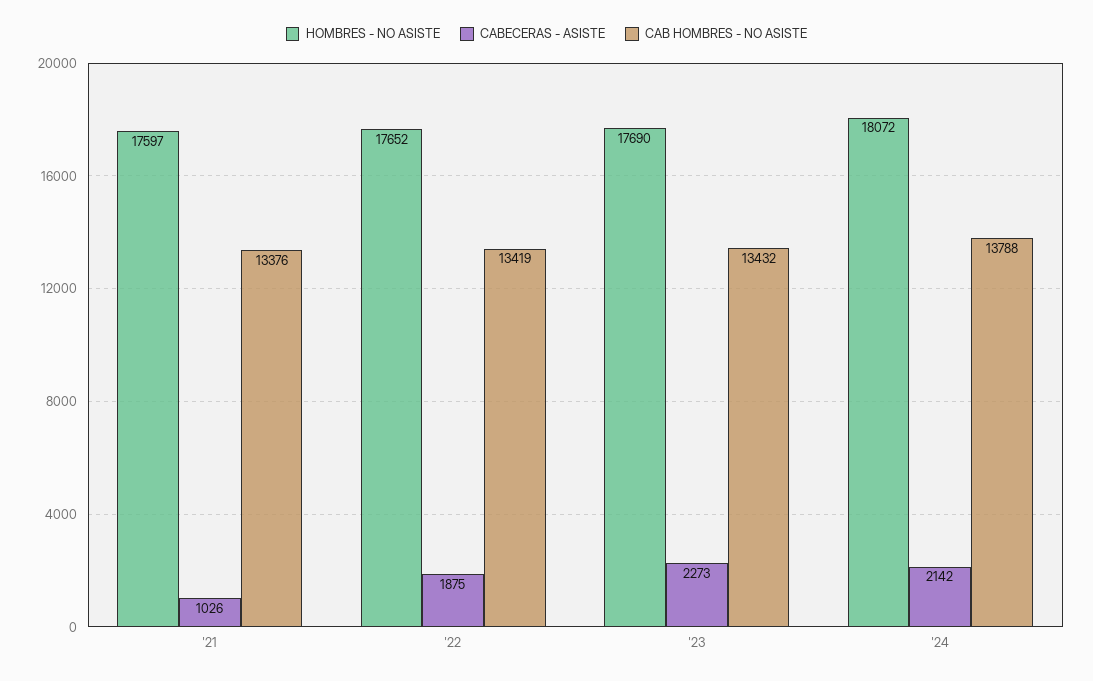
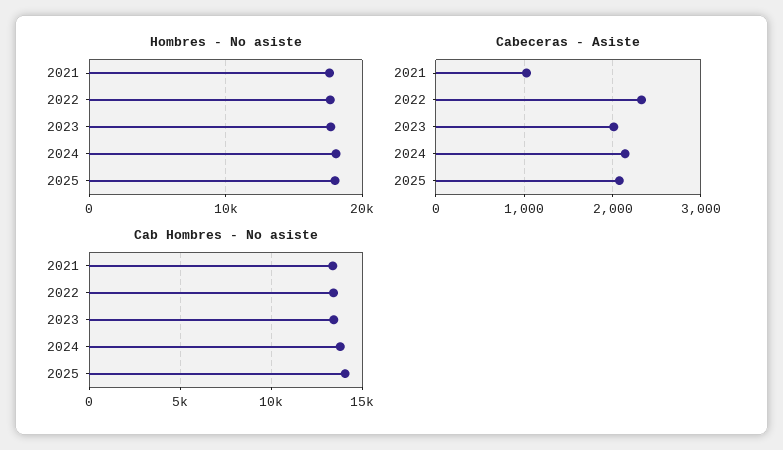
CABECERAS - ASISTE, '22: 1875 -> 2300
CABECERAS - ASISTE, '23: 2273 -> 2000
HOMBRES - NO ASISTE, 2025: none -> 18000
CABECERAS - ASISTE, 2025: none -> 2100
CAB HOMBRES - NO ASISTE, 2025: none -> 14000

